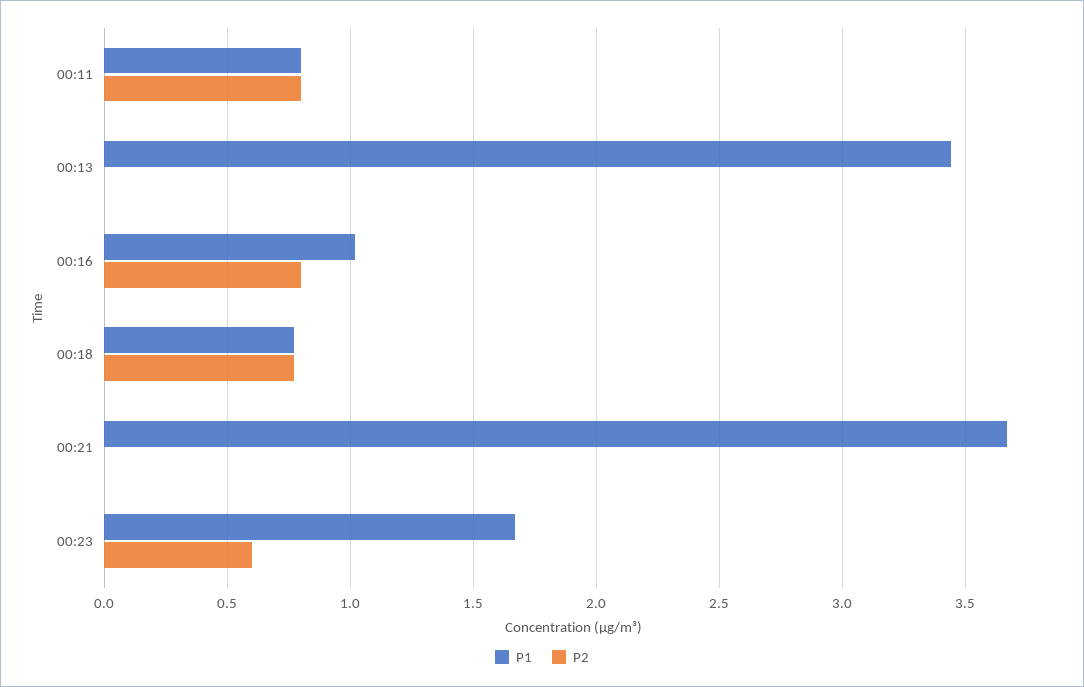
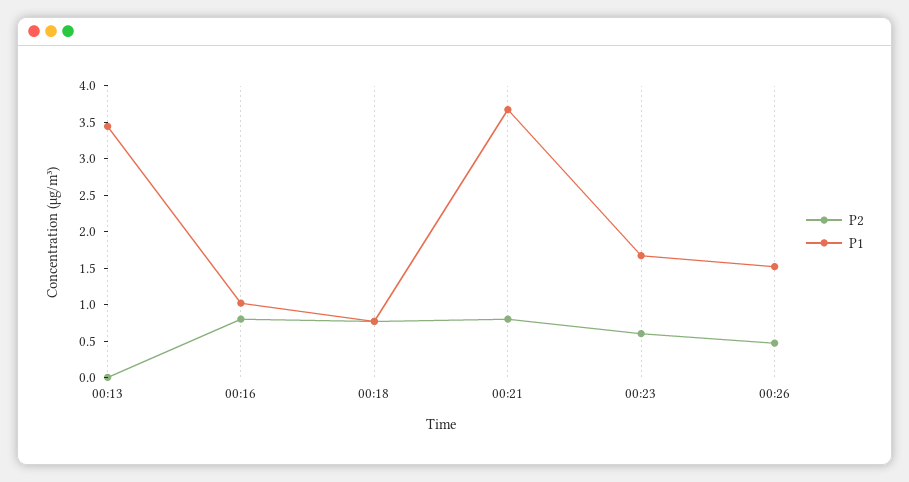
P1, 00:11: 0.8 -> none
P2, 00:11: 0.8 -> none
P2, 00:21: 0 -> 0.75
P2, 00:26: none -> 0.5
P1, 00:26: none -> 1.5

